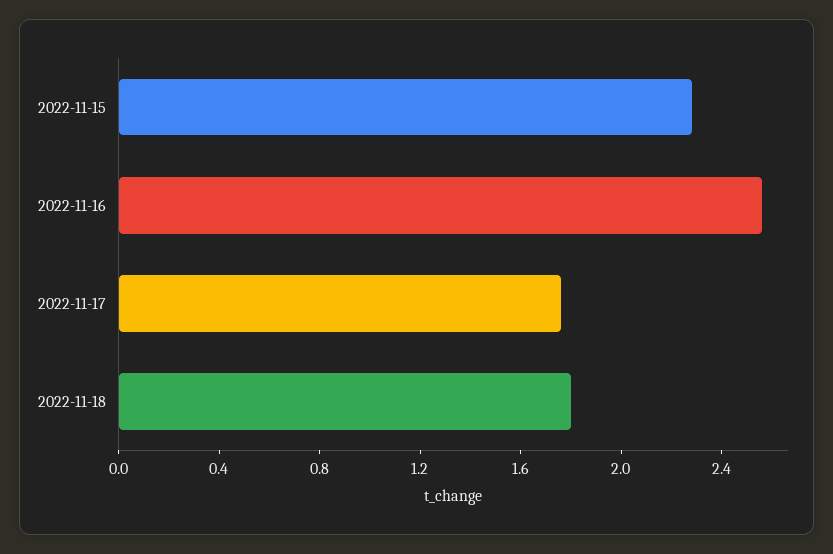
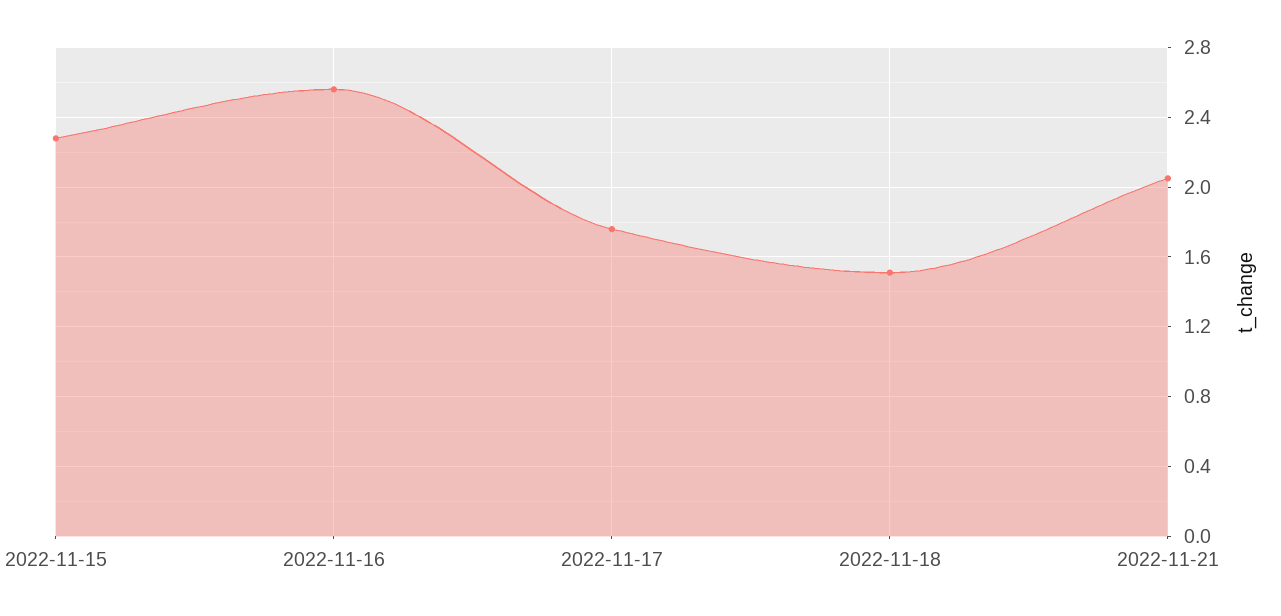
2022-11-18: 1.8 -> 1.5
2022-11-21: none -> 2.05

